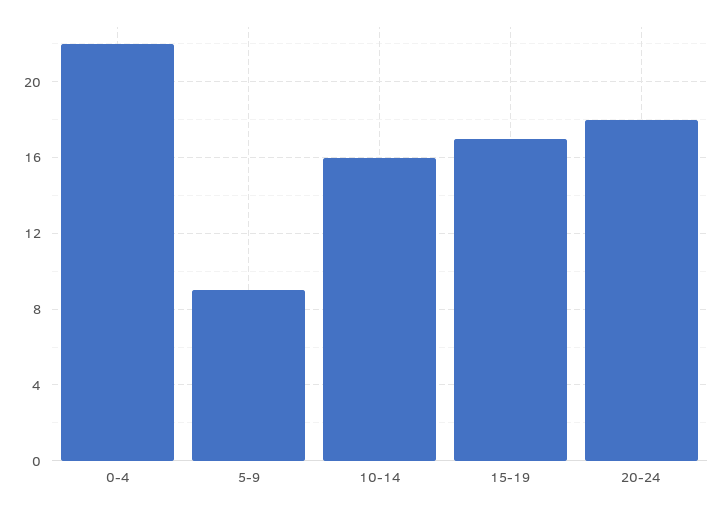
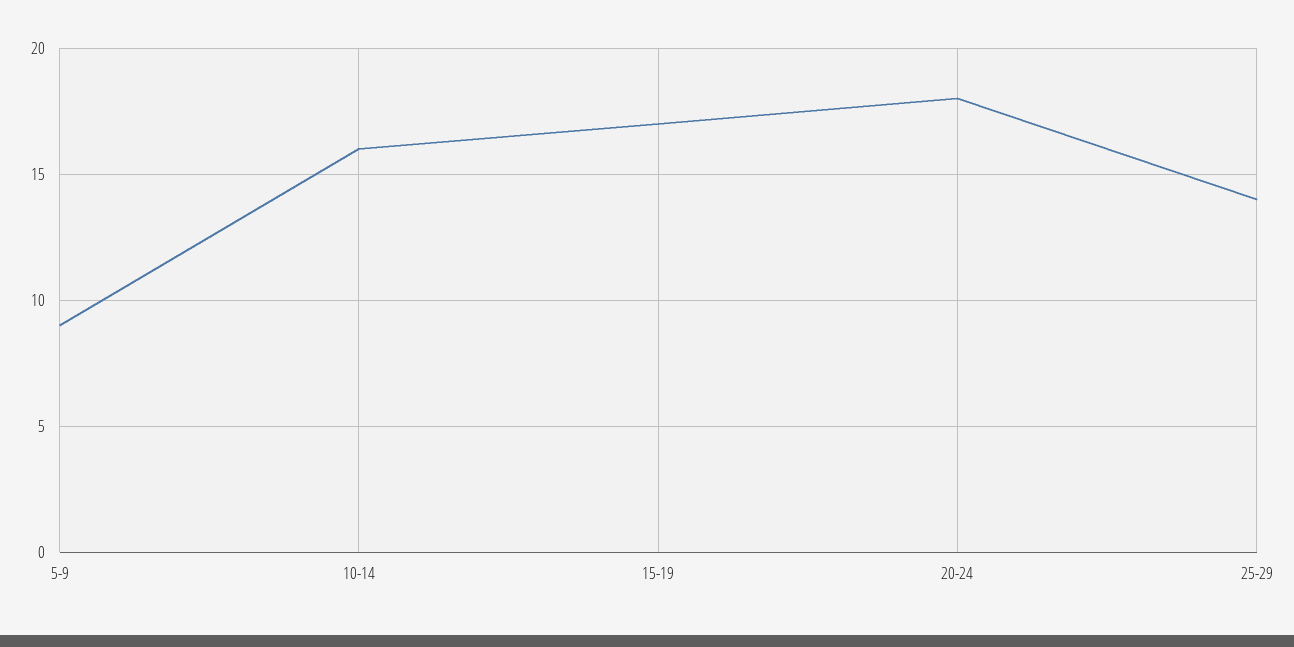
0-4: 22 -> none
25-29: none -> 14

